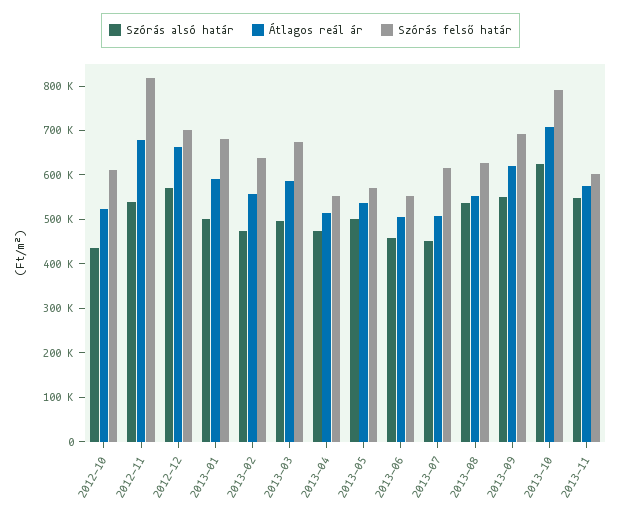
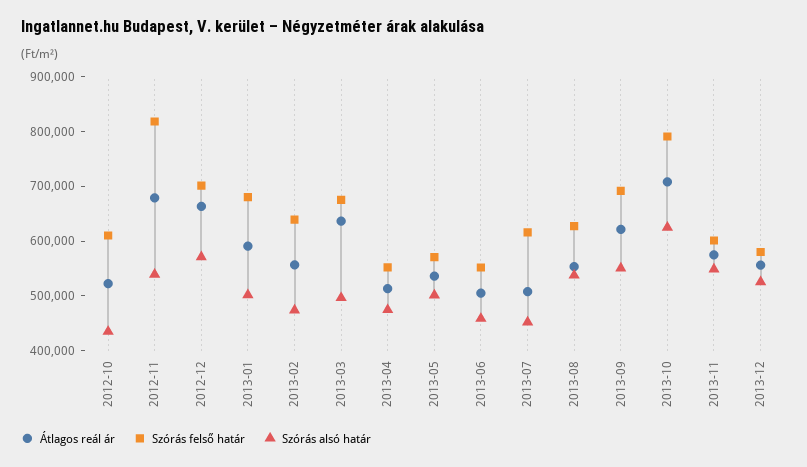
Átlagos reál ár, 2013-03: 580000 -> 640000
Átlagos reál ár, 2013-12: none -> 560000
Szórás felső határ, 2013-12: none -> 580000
Szórás alsó határ, 2013-12: none -> 520000

